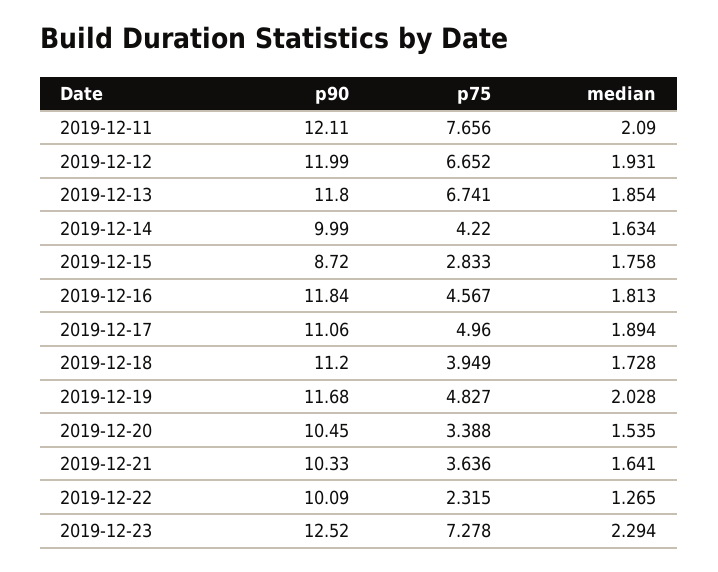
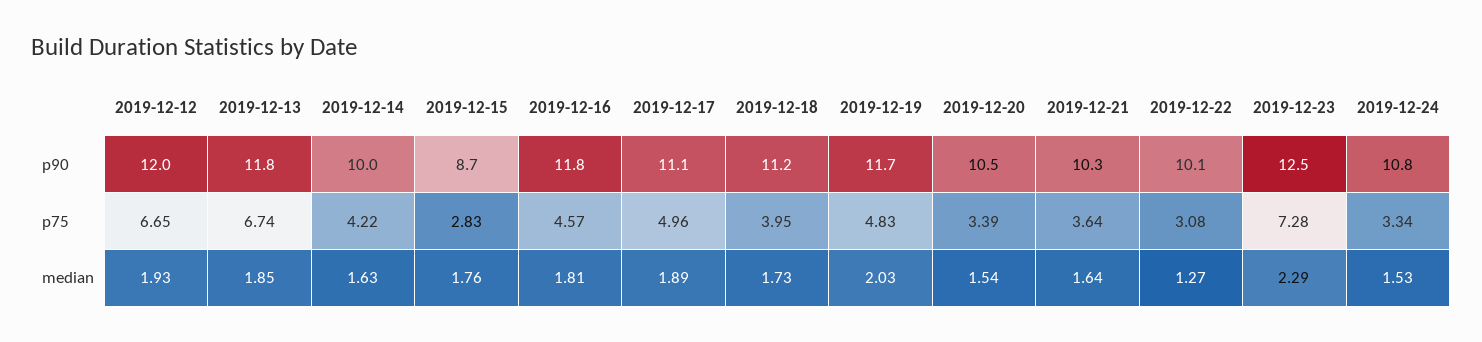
p90, 2019-12-11: 12.11 -> none
p75, 2019-12-11: 7.656 -> none
median, 2019-12-11: 2.09 -> none
p75, 2019-12-22: 2.315 -> 3.08
p90, 2019-12-24: none -> 10.8
p75, 2019-12-24: none -> 3.34
median, 2019-12-24: none -> 1.53

